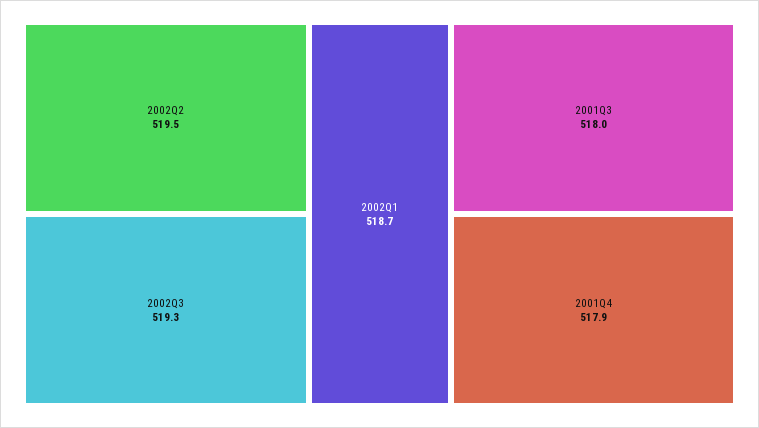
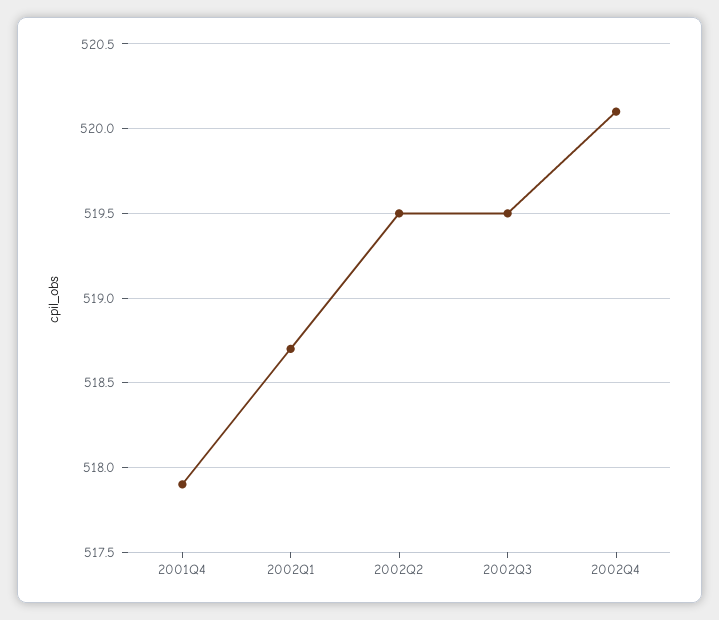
2002Q3: 519.3 -> 519.5
2001Q3: 518 -> none
2002Q4: none -> 520.1

